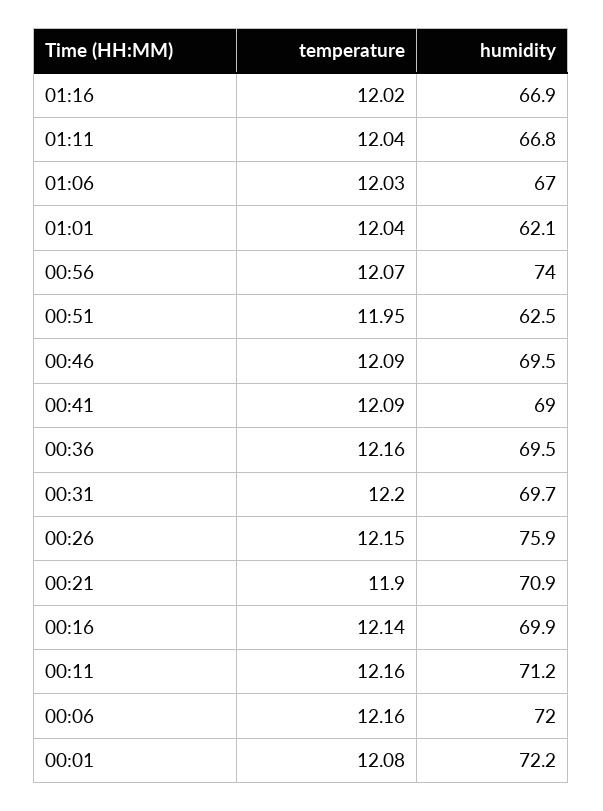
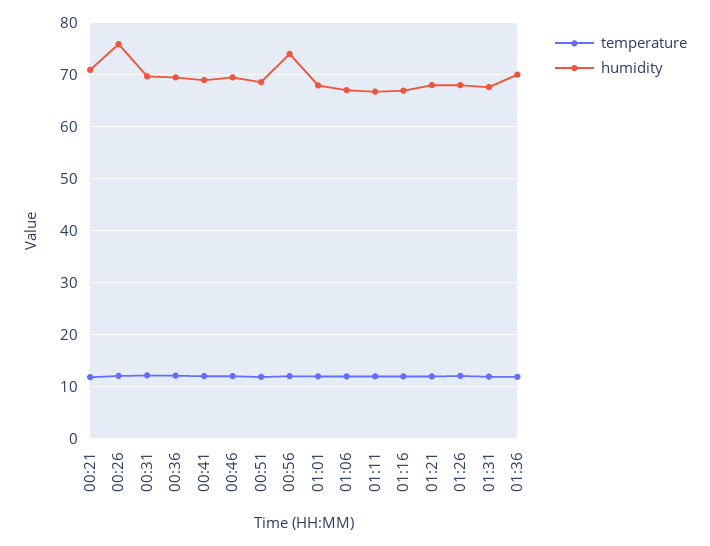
humidity, 01:01: 62.1 -> 68
humidity, 00:51: 62.5 -> 68
temperature, 00:16: 12.14 -> none
humidity, 00:16: 69.9 -> none
temperature, 00:11: 12.16 -> none
humidity, 00:11: 71.2 -> none
temperature, 00:06: 12.16 -> none
humidity, 00:06: 72 -> none
temperature, 00:01: 12.08 -> none
humidity, 00:01: 72.2 -> none
temperature, 01:21: none -> 12
humidity, 01:21: none -> 68
temperature, 01:26: none -> 12
humidity, 01:26: none -> 68
temperature, 01:31: none -> 12
humidity, 01:31: none -> 68
temperature, 01:36: none -> 12
humidity, 01:36: none -> 70

